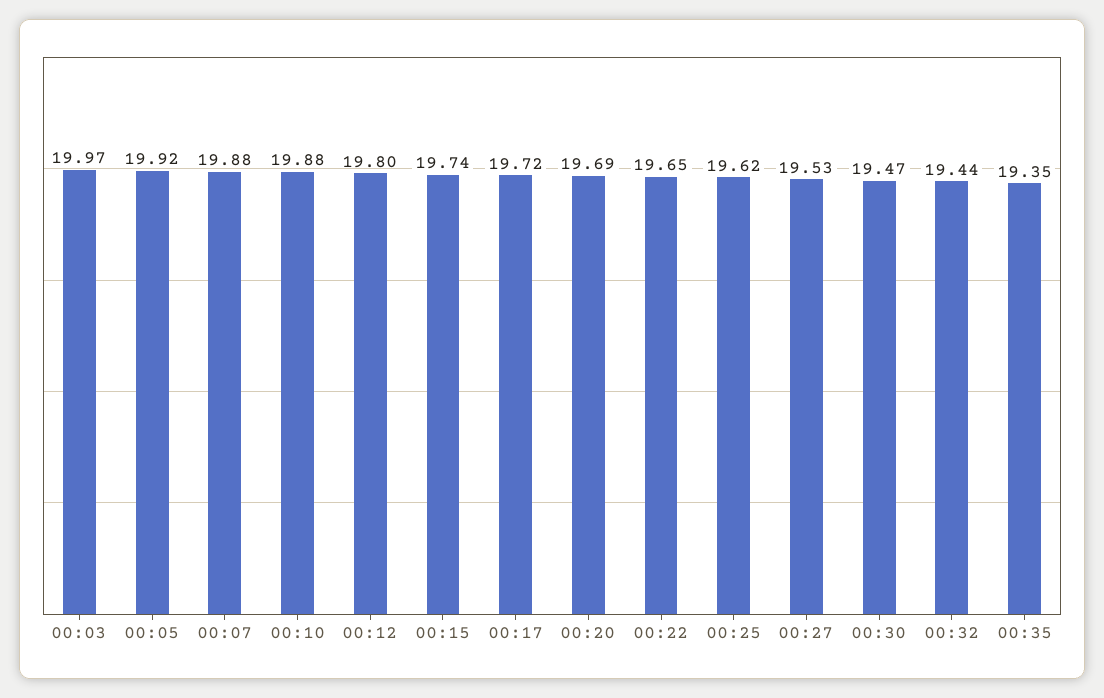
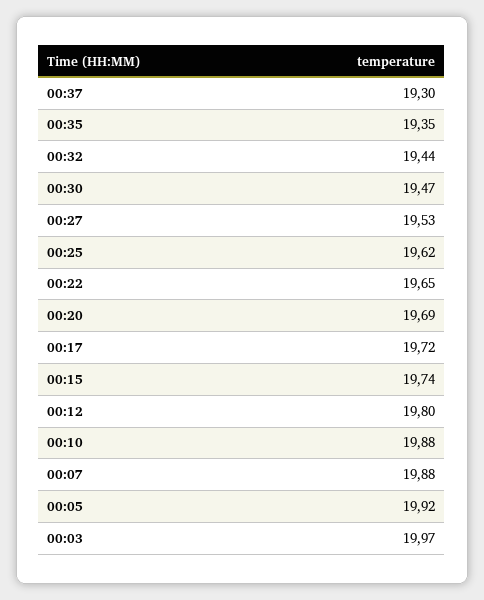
00:37: none -> 19.3

